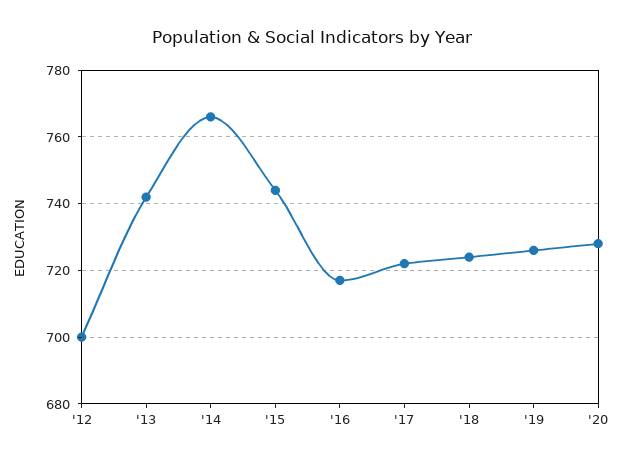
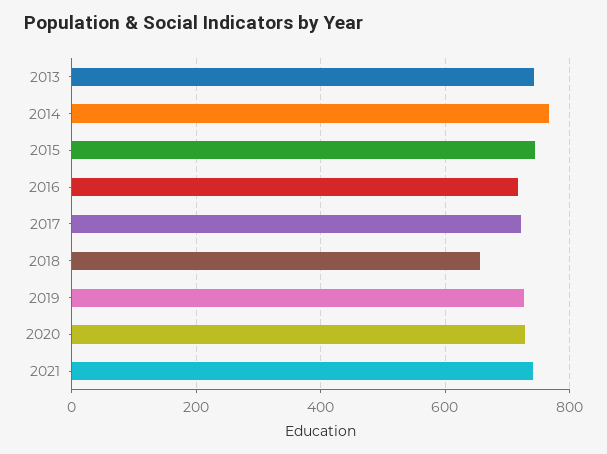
'12: 700 -> none
'18: 725 -> 660
2021: none -> 740

